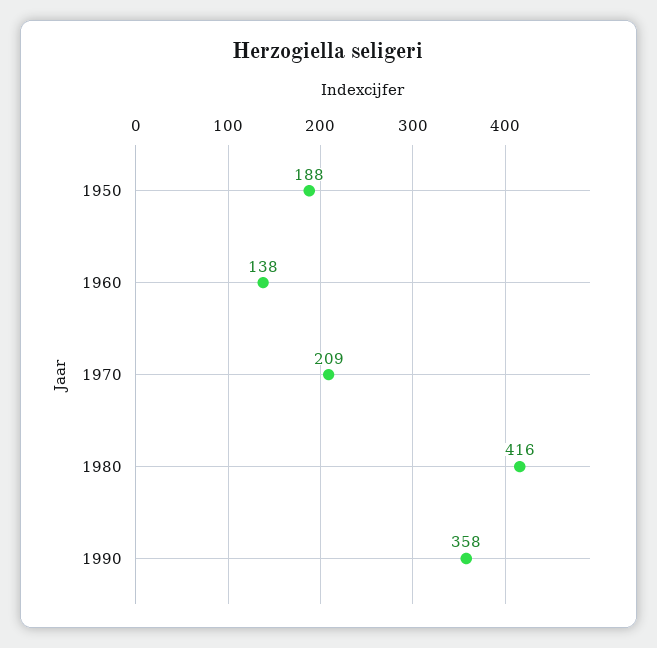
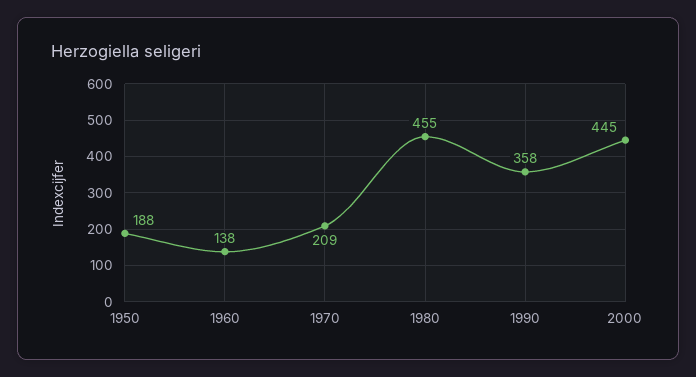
1980: 416 -> 455
2000: none -> 445

